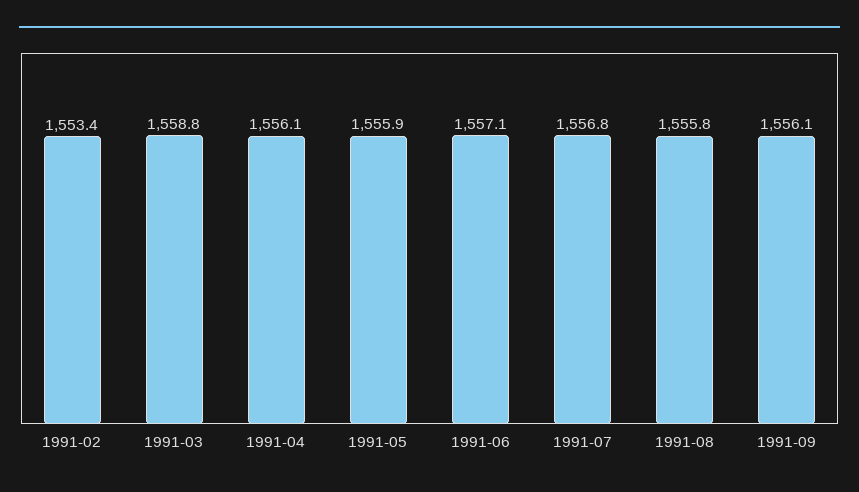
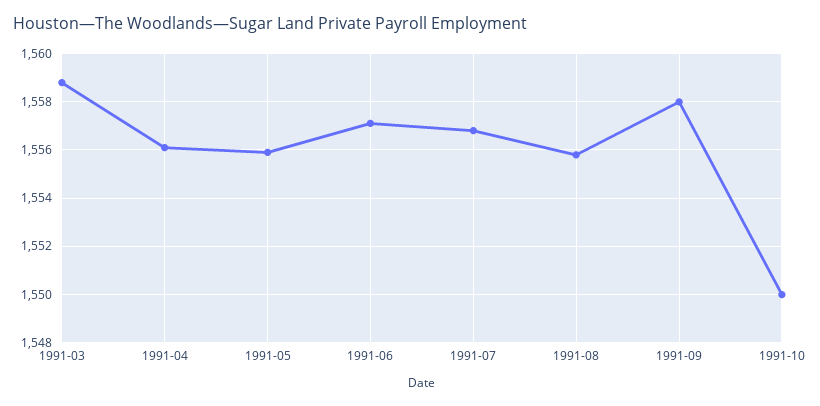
1991-02: 1553.4 -> none
1991-09: 1556.1 -> 1558
1991-10: none -> 1550

